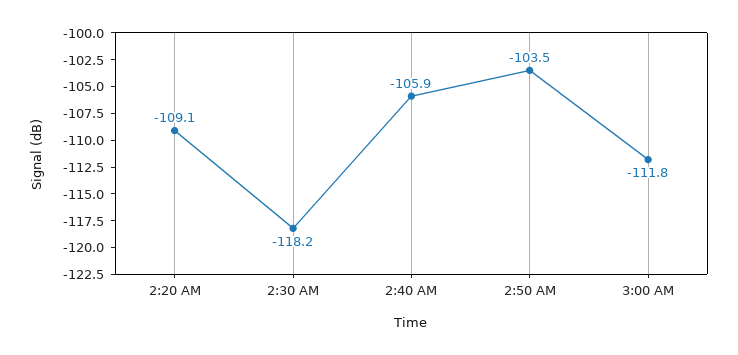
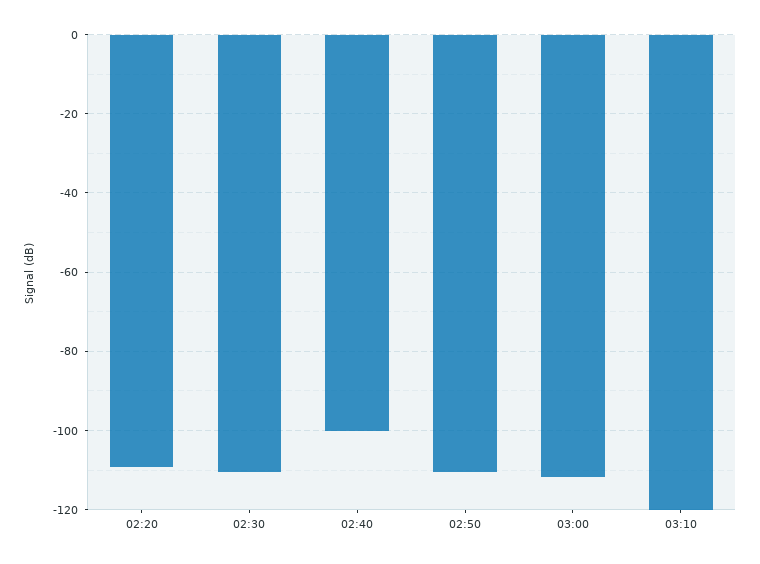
2:30 AM: -118.2 -> -110
2:40 AM: -105.9 -> -100
2:50 AM: -103.5 -> -110
03:10: none -> -120

